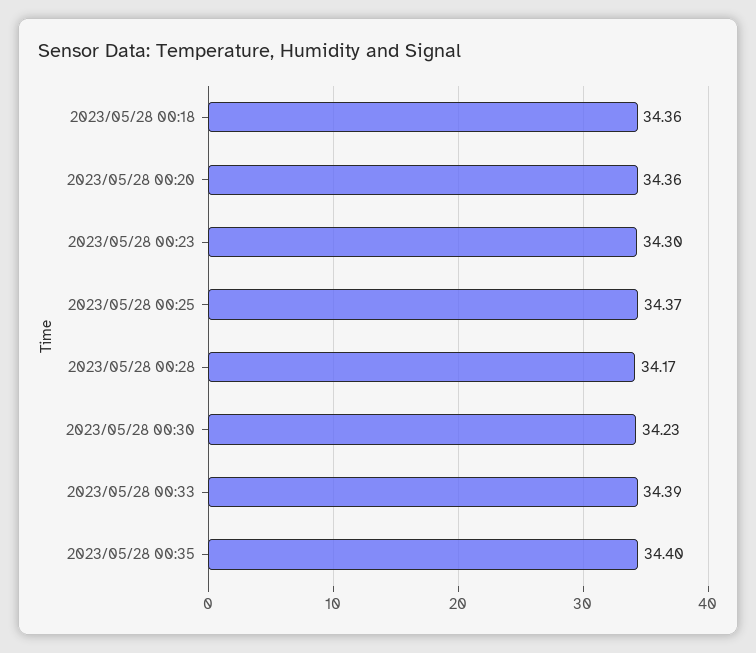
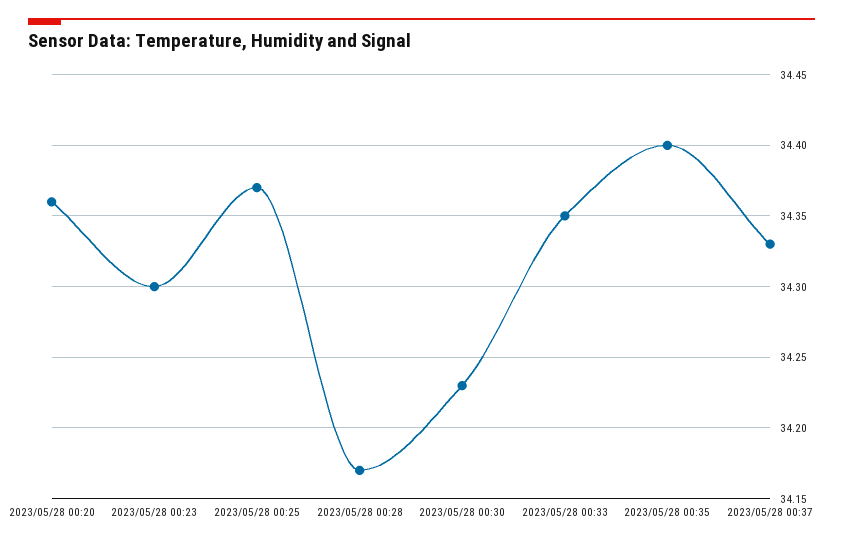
2023/05/28 00:18: 34.36 -> none
2023/05/28 00:33: 34.39 -> 34.35
2023/05/28 00:37: none -> 34.33

